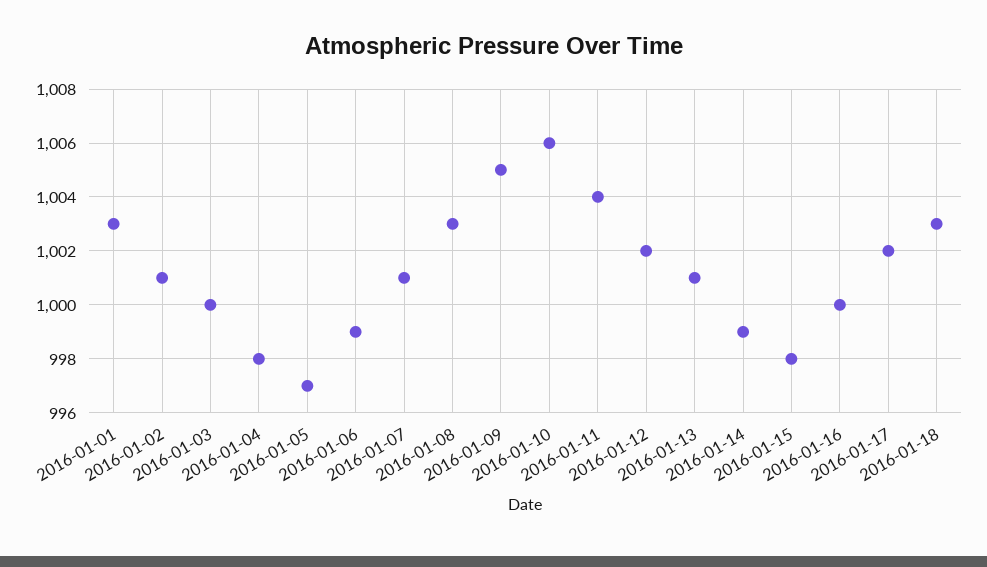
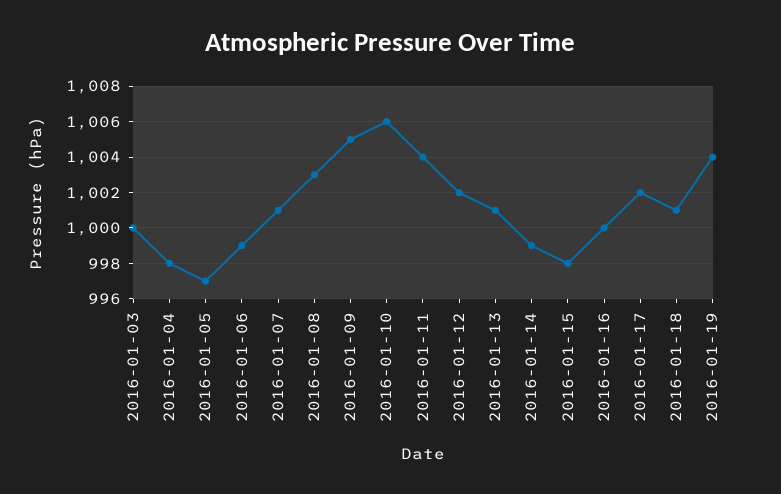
2016-01-01: 1003 -> none
2016-01-02: 1001 -> none
2016-01-18: 1003 -> 1001
2016-01-19: none -> 1004

